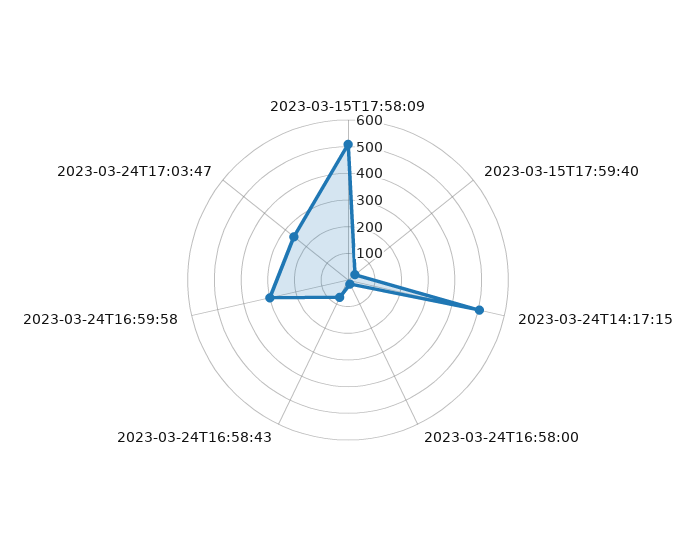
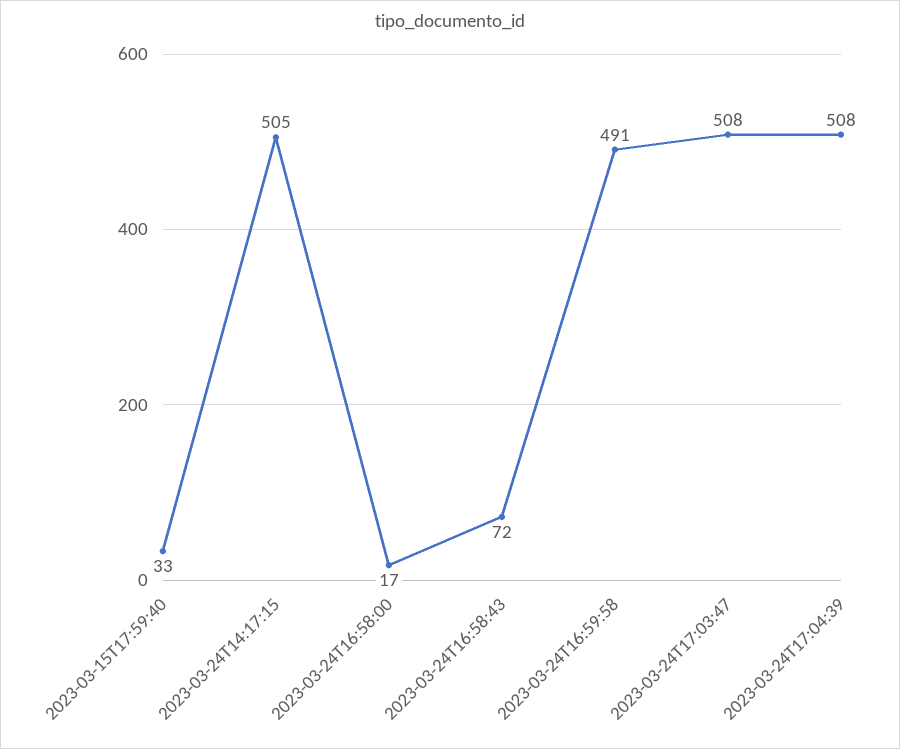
2023-03-15T17:58:09: 500 -> none
2023-03-24T16:59:58: 300 -> 491
2023-03-24T17:03:47: 250 -> 508
2023-03-24T17:04:39: none -> 508

